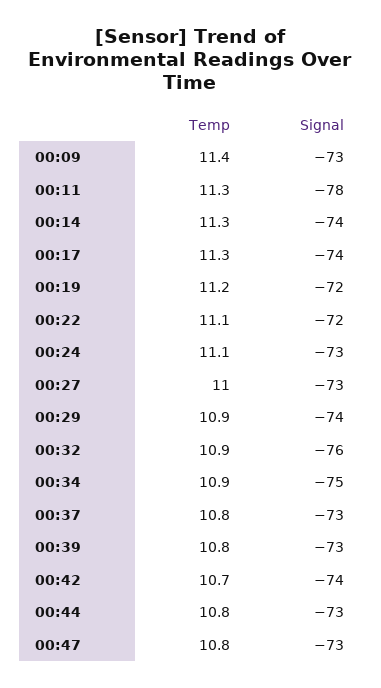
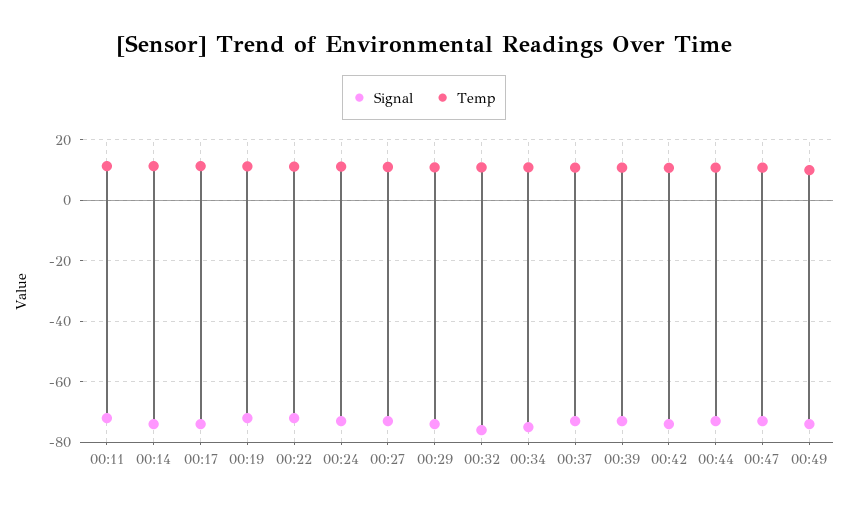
Temp, 00:09: 11.4 -> none
Signal, 00:09: -73 -> none
Signal, 00:11: -78 -> -72
Signal, 00:49: none -> -74
Temp, 00:49: none -> 10

